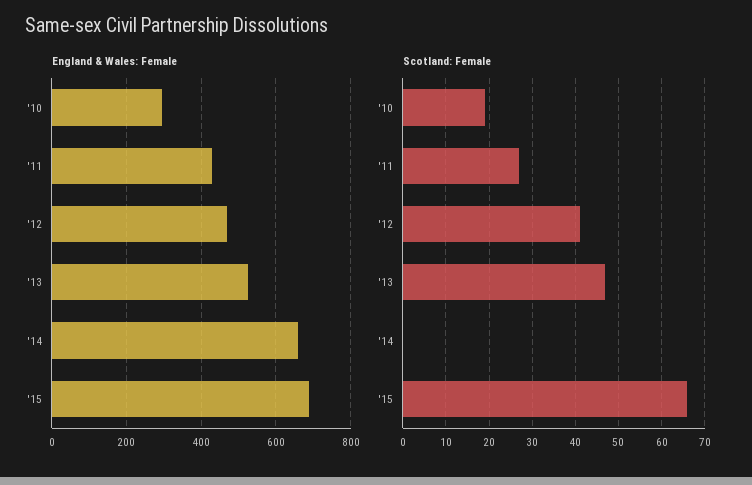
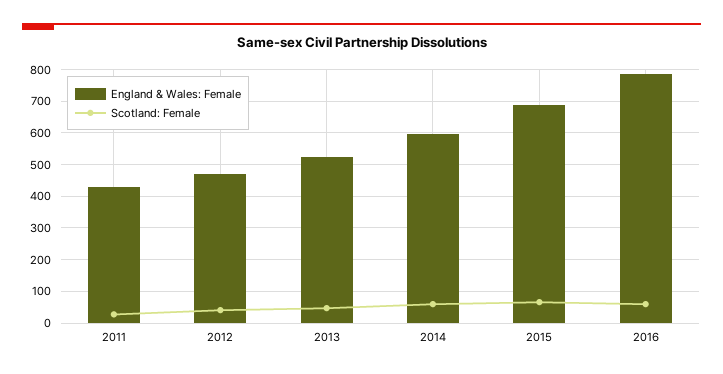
England & Wales: Female, '10: 300 -> none
England & Wales: Female, '14: 660 -> 600
Scotland: Female, '10: 20 -> none
Scotland: Female, '14: 0 -> 60
England & Wales: Female, 2016: none -> 780
Scotland: Female, 2016: none -> 60

